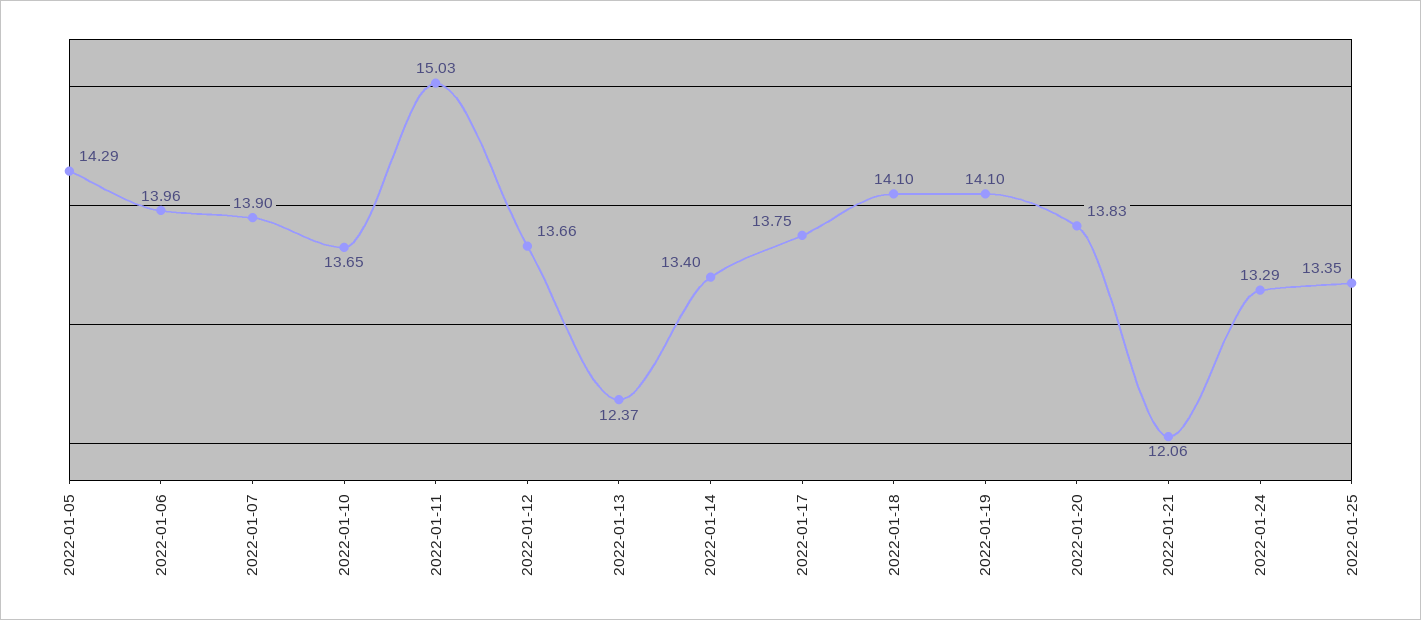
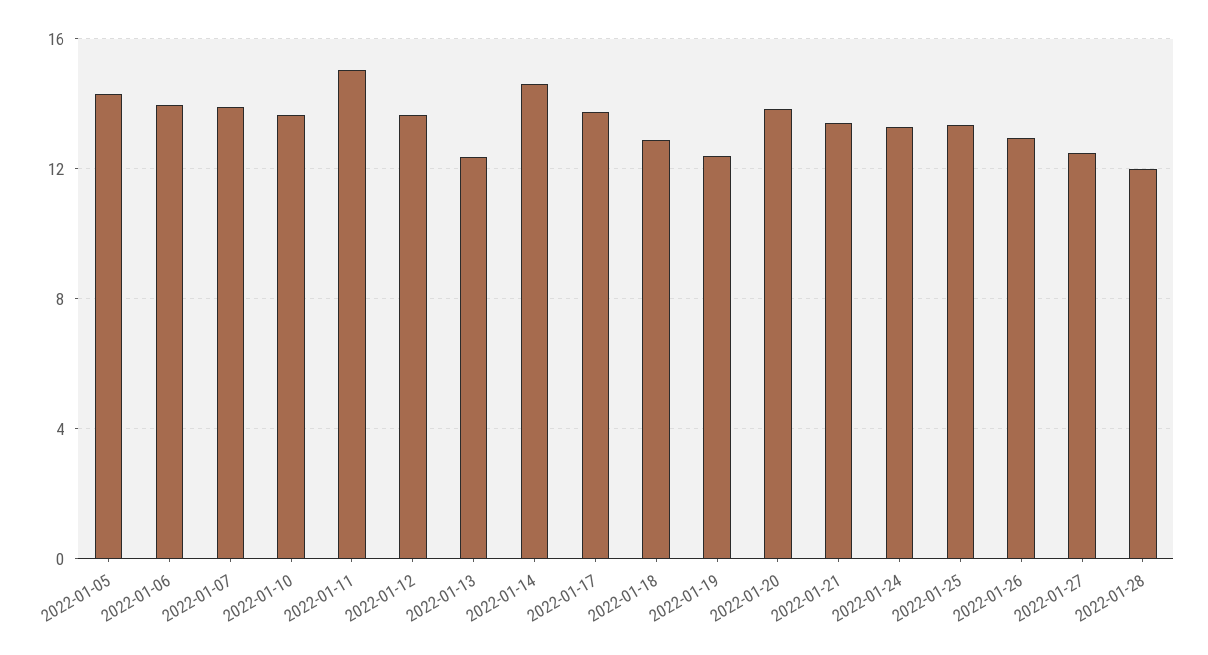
2022-01-14: 13.4 -> 14.5
2022-01-18: 14.1 -> 13
2022-01-19: 14.1 -> 12.5
2022-01-21: 12.06 -> 13.5
2022-01-26: none -> 13
2022-01-27: none -> 12.5
2022-01-28: none -> 12

